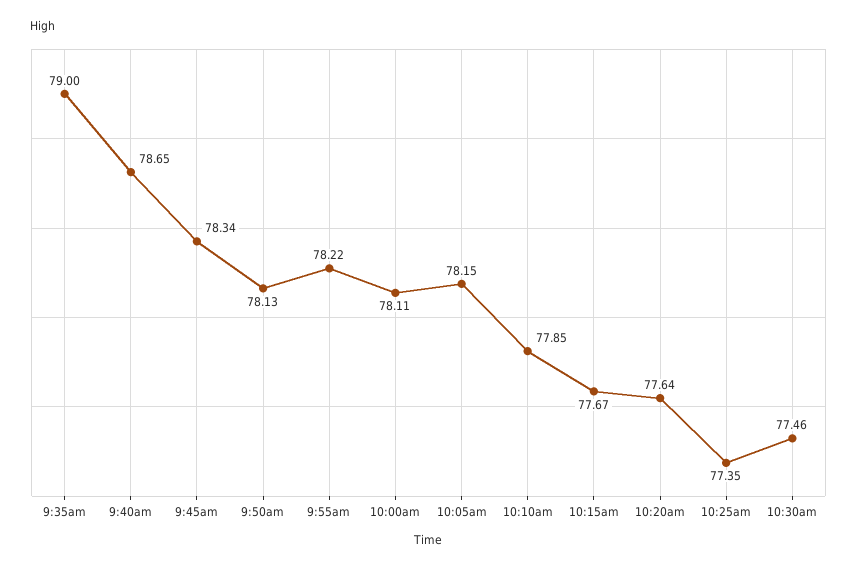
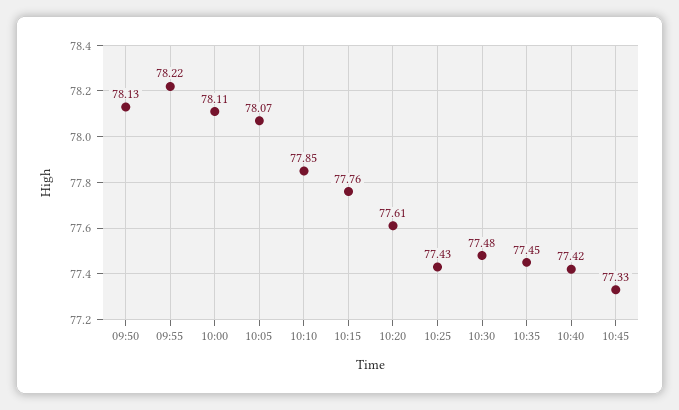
9:35am: 79 -> none
9:40am: 78.65 -> none
9:45am: 78.34 -> none
10:05am: 78.15 -> 78.07
10:15am: 77.67 -> 77.76
10:20am: 77.64 -> 77.61
10:25am: 77.35 -> 77.43
10:30am: 77.46 -> 77.48
10:35: none -> 77.45
10:40: none -> 77.42
10:45: none -> 77.33

